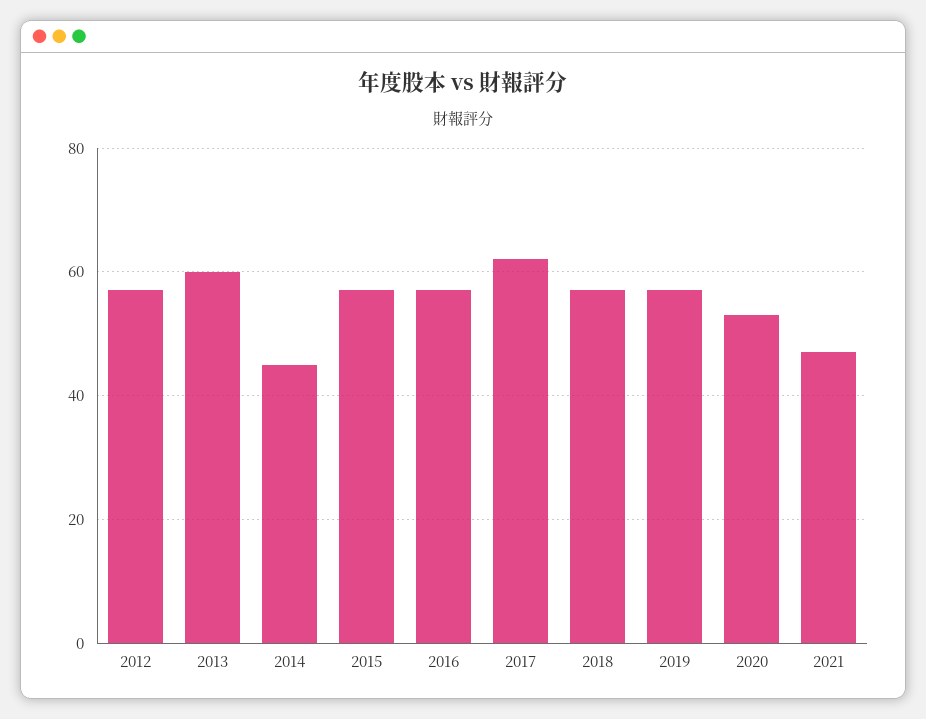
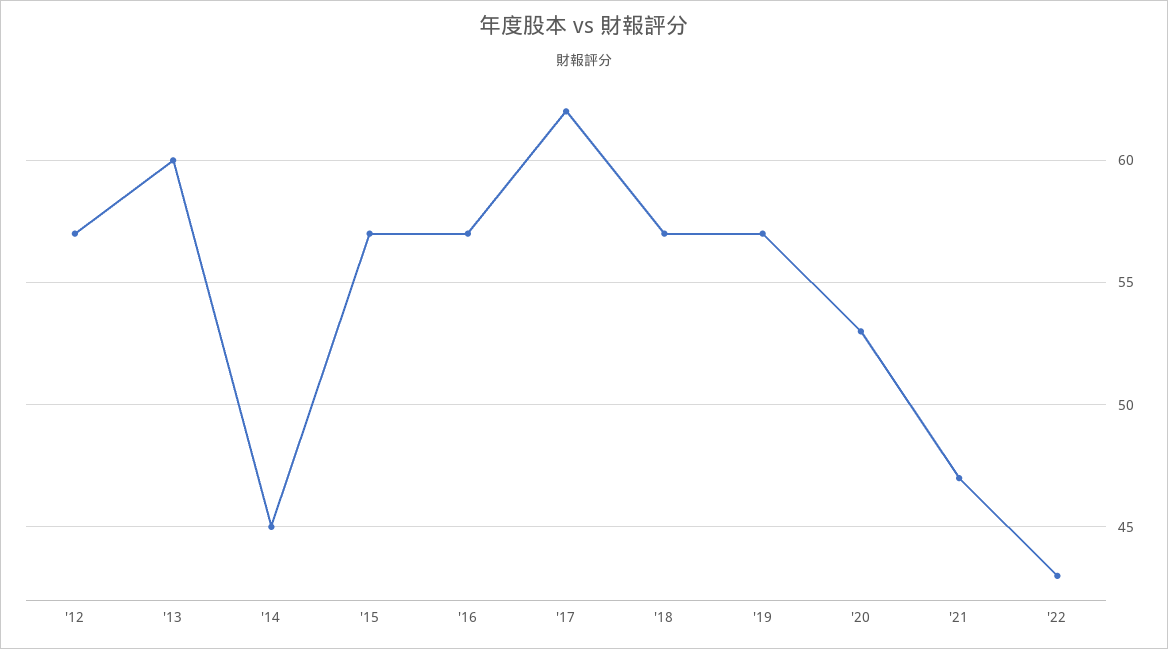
'22: none -> 43

